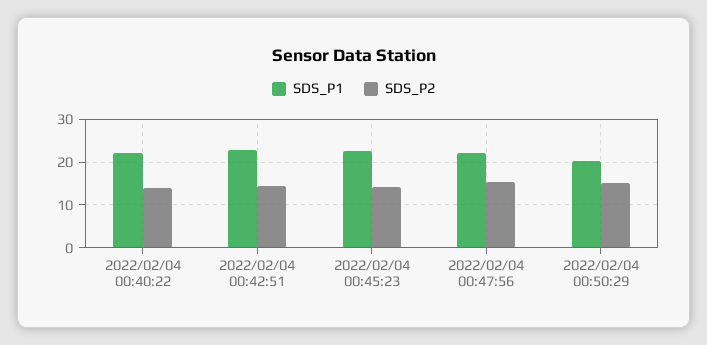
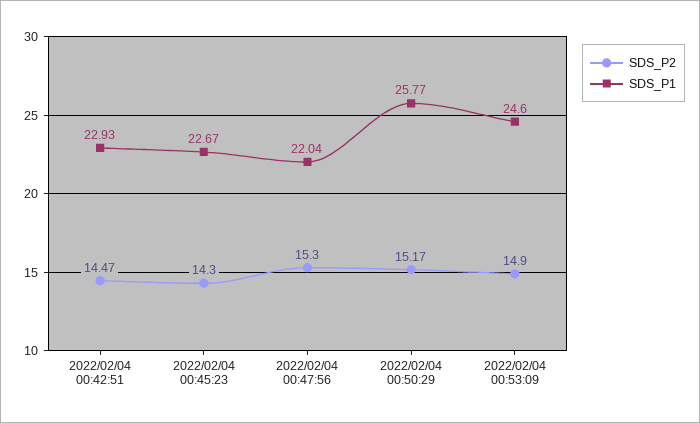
SDS_P1, 2022/02/04 00:40:22: 22 -> none
SDS_P2, 2022/02/04 00:40:22: 14 -> none
SDS_P1, 2022/02/04 00:50:29: 20 -> 25.77
SDS_P2, 2022/02/04 00:53:09: none -> 14.9
SDS_P1, 2022/02/04 00:53:09: none -> 24.6

